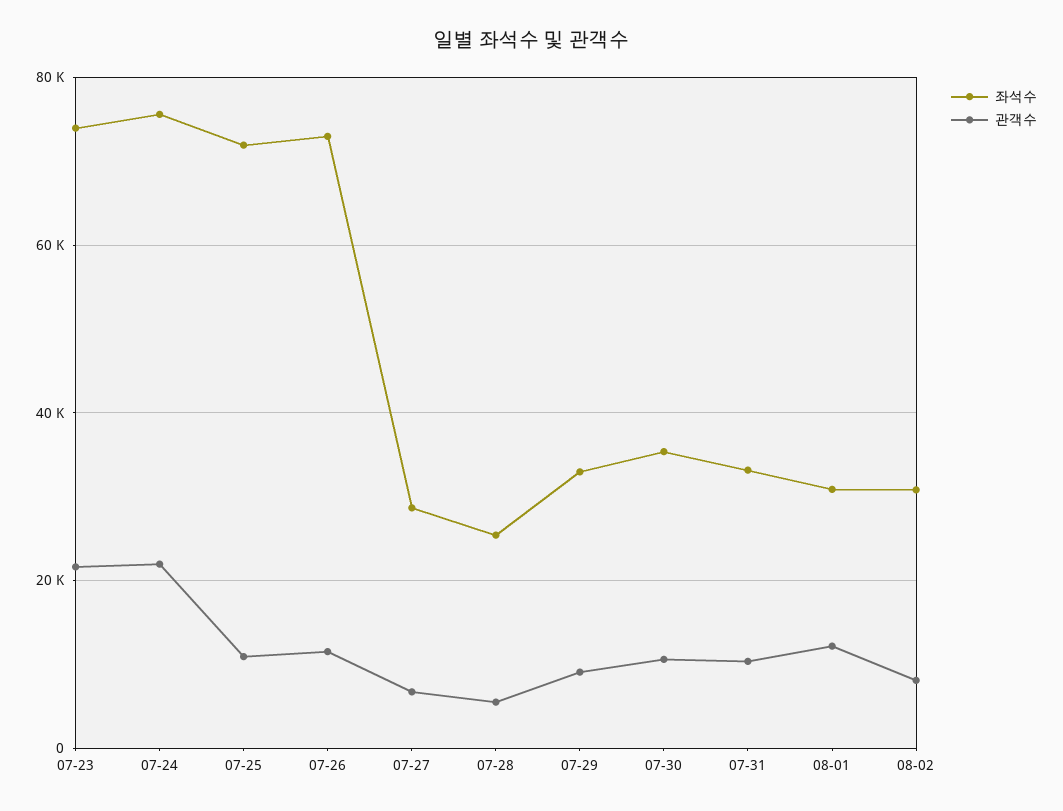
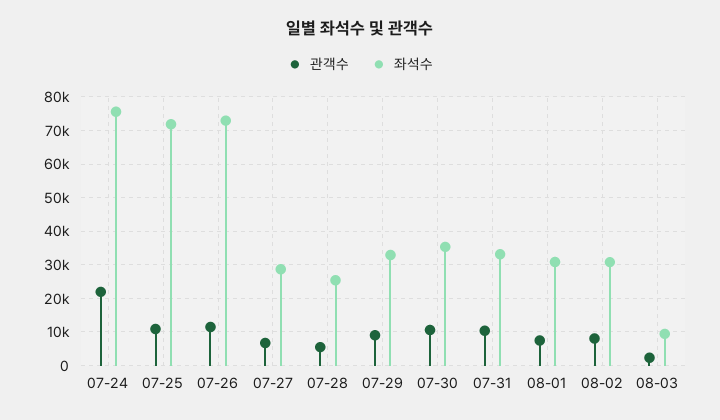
좌석수, 07-23: 74000 -> none
관객수, 07-23: 22000 -> none
관객수, 08-01: 12000 -> 8000
관객수, 08-03: none -> 2000
좌석수, 08-03: none -> 10000

